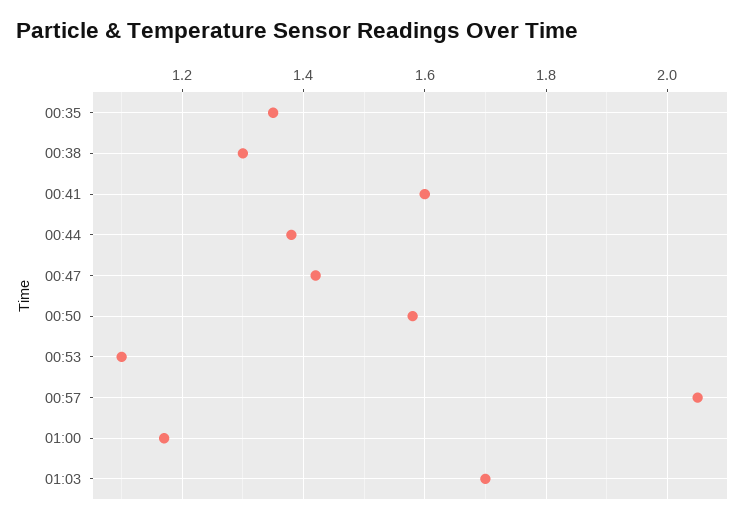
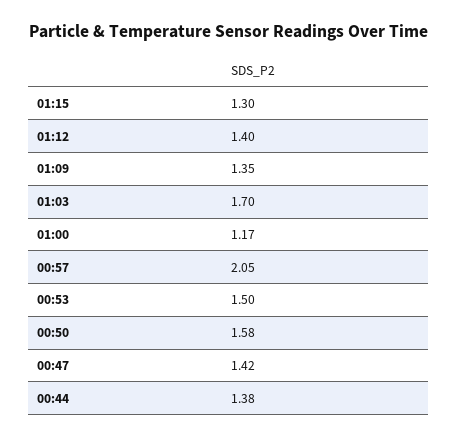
00:35: 1.35 -> none
00:38: 1.3 -> none
00:41: 1.6 -> none
00:53: 1.1 -> 1.5
01:15: none -> 1.3
01:12: none -> 1.4
01:09: none -> 1.35

